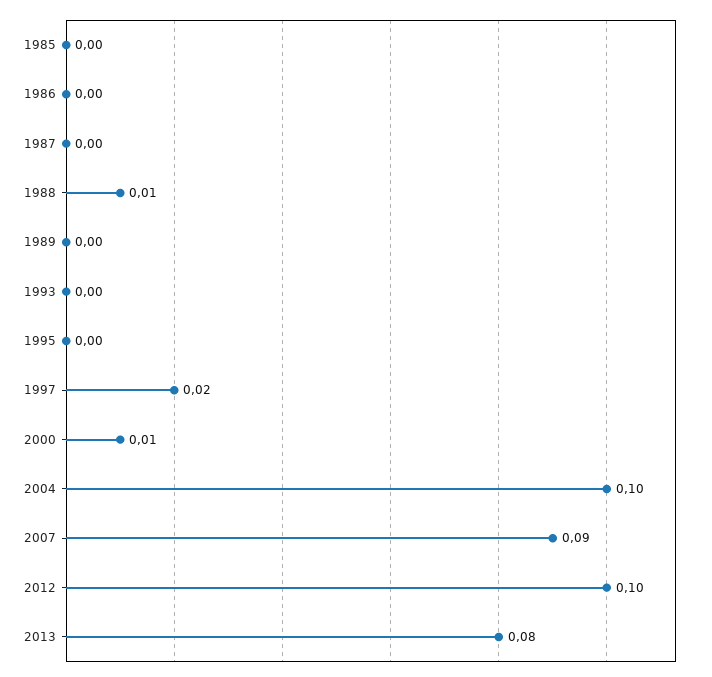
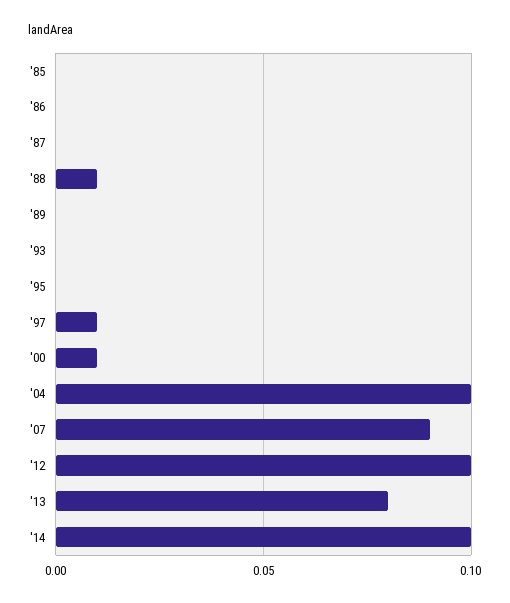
1997: 0.02 -> 0.01
'14: none -> 0.1

